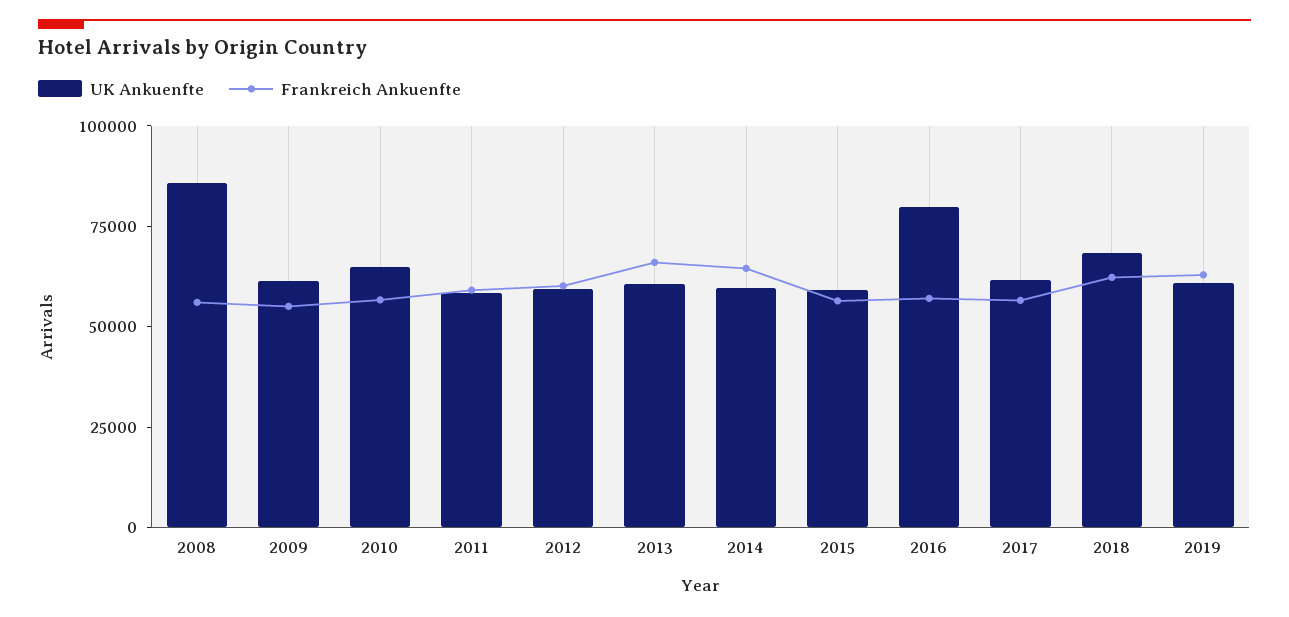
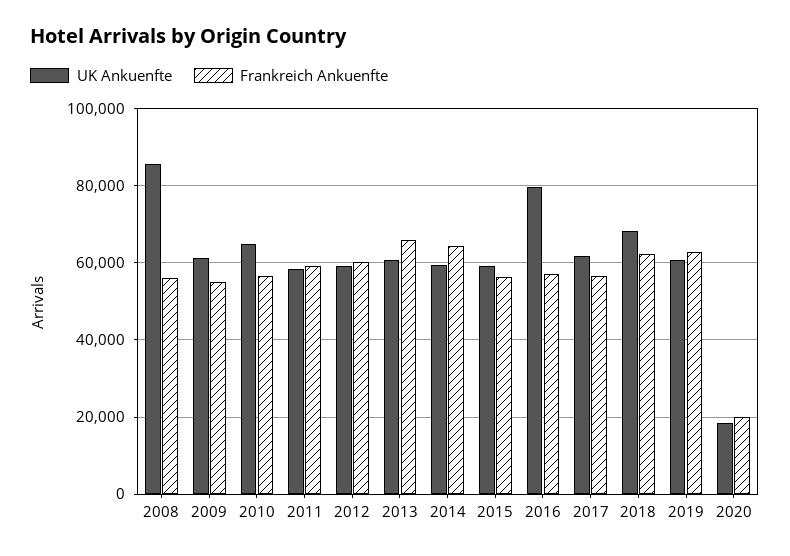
UK Ankuenfte, 2020: none -> 18000
Frankreich Ankuenfte, 2020: none -> 20000

